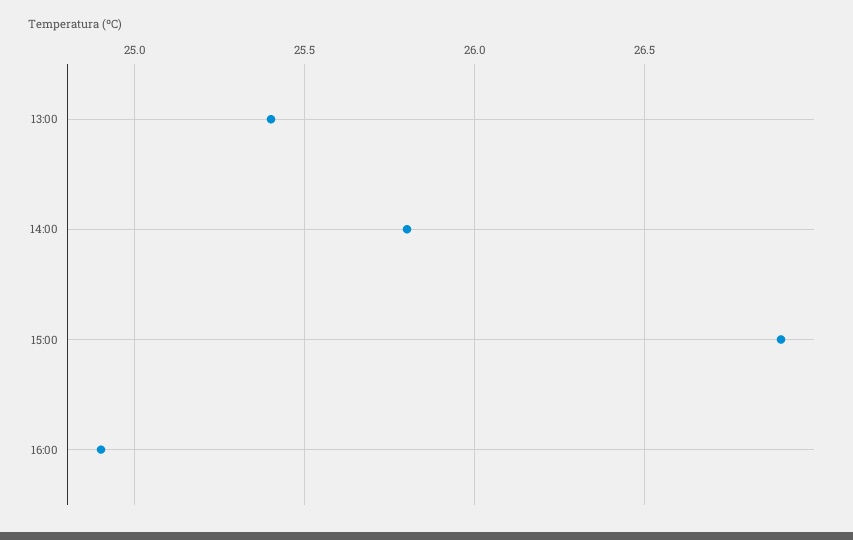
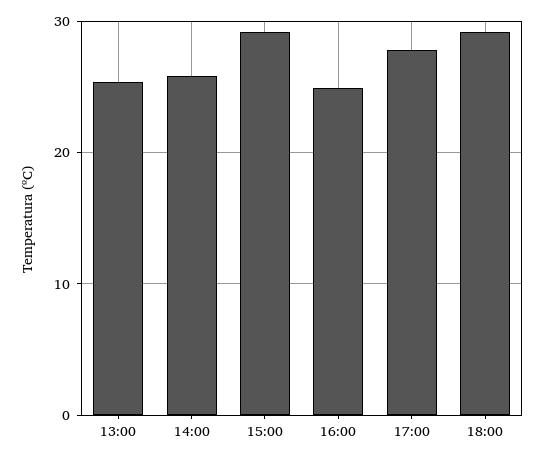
15:00: 26.9 -> 29
17:00: none -> 28
18:00: none -> 29

